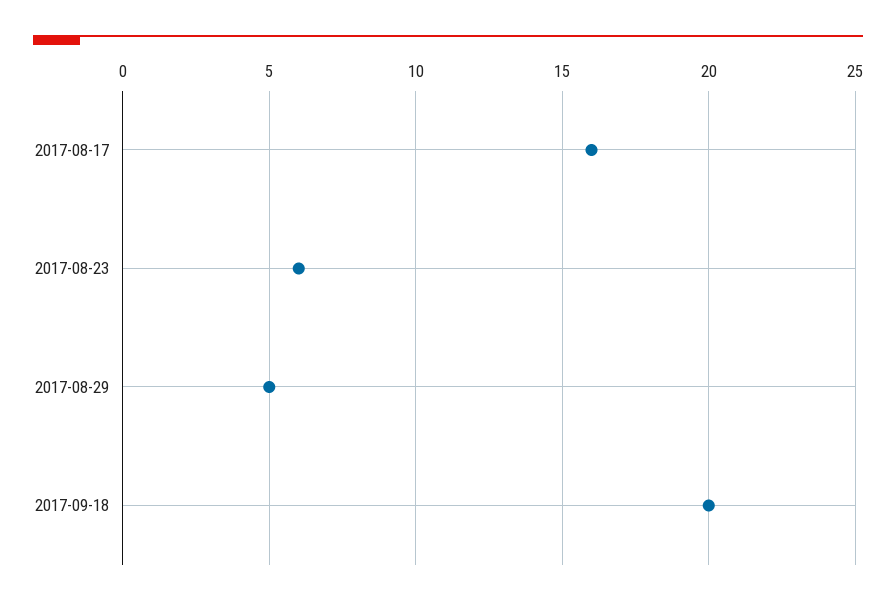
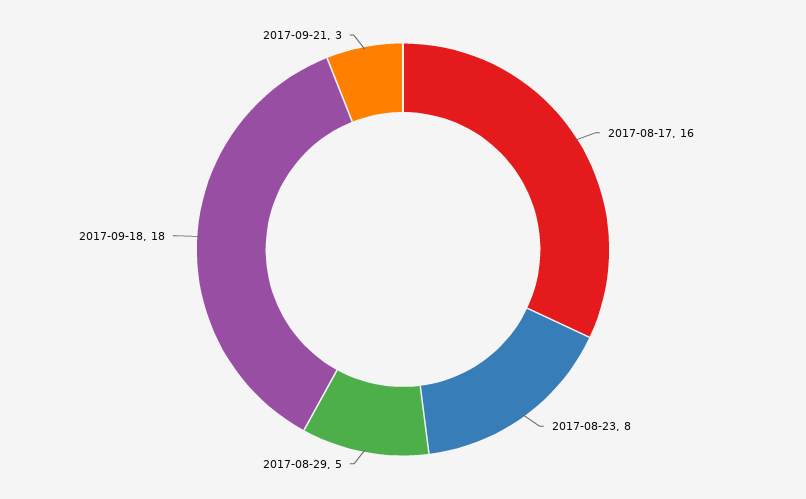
2017-08-23: 6 -> 8
2017-09-18: 20 -> 18
2017-09-21: none -> 3

